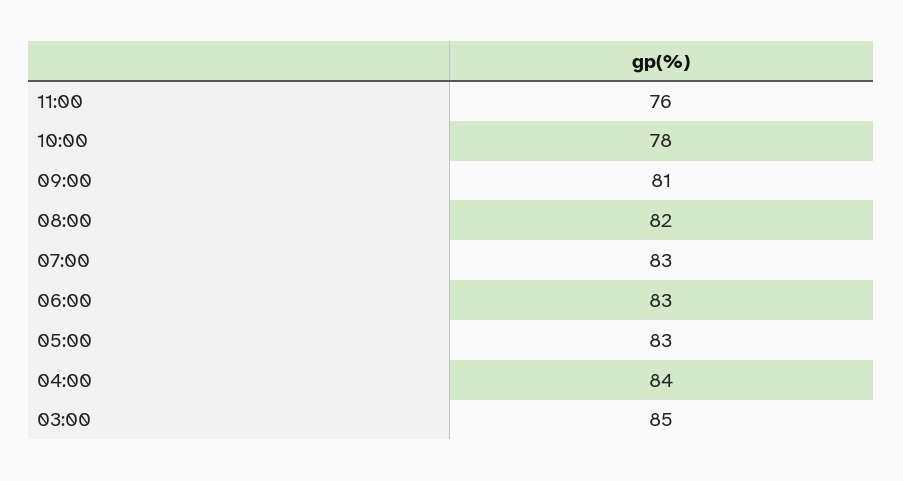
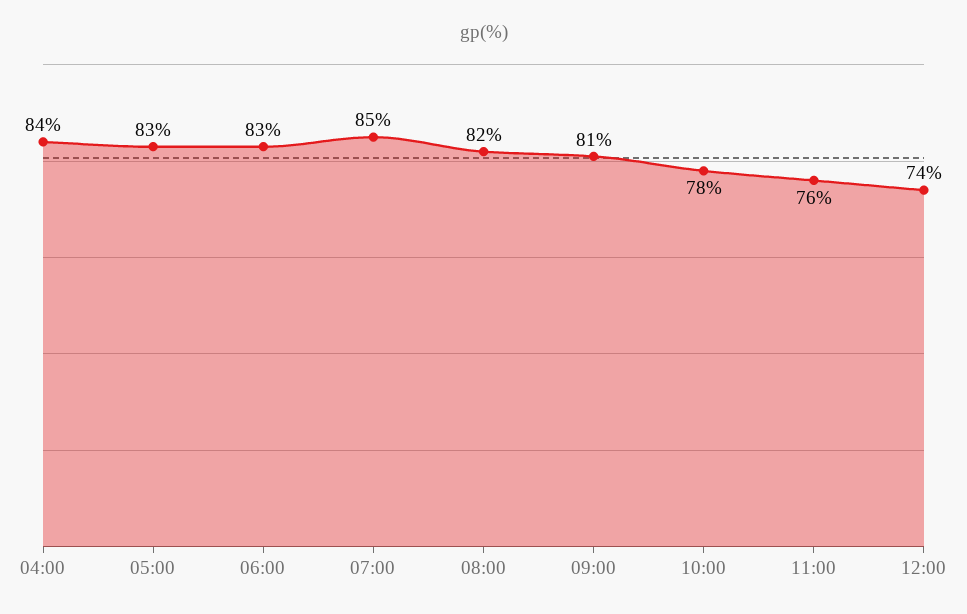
07:00: 83 -> 85
03:00: 85 -> none
12:00: none -> 74

